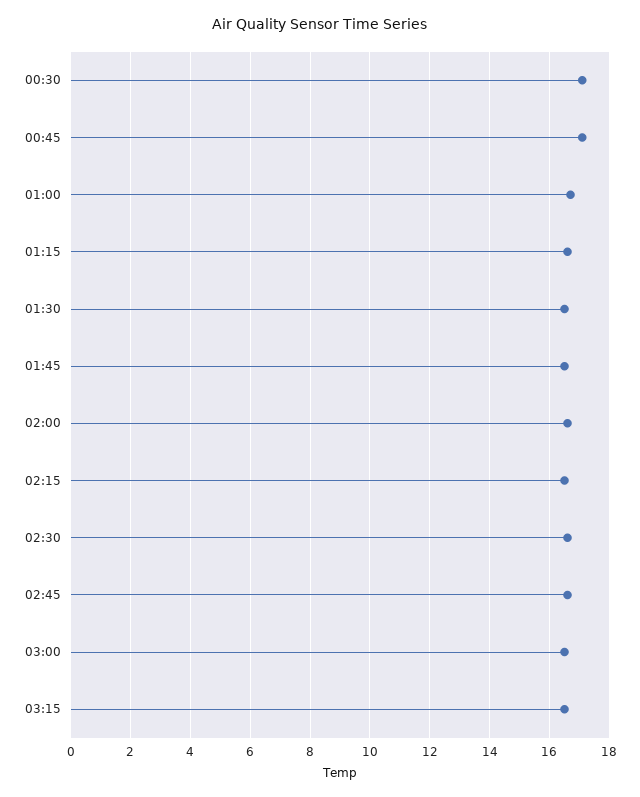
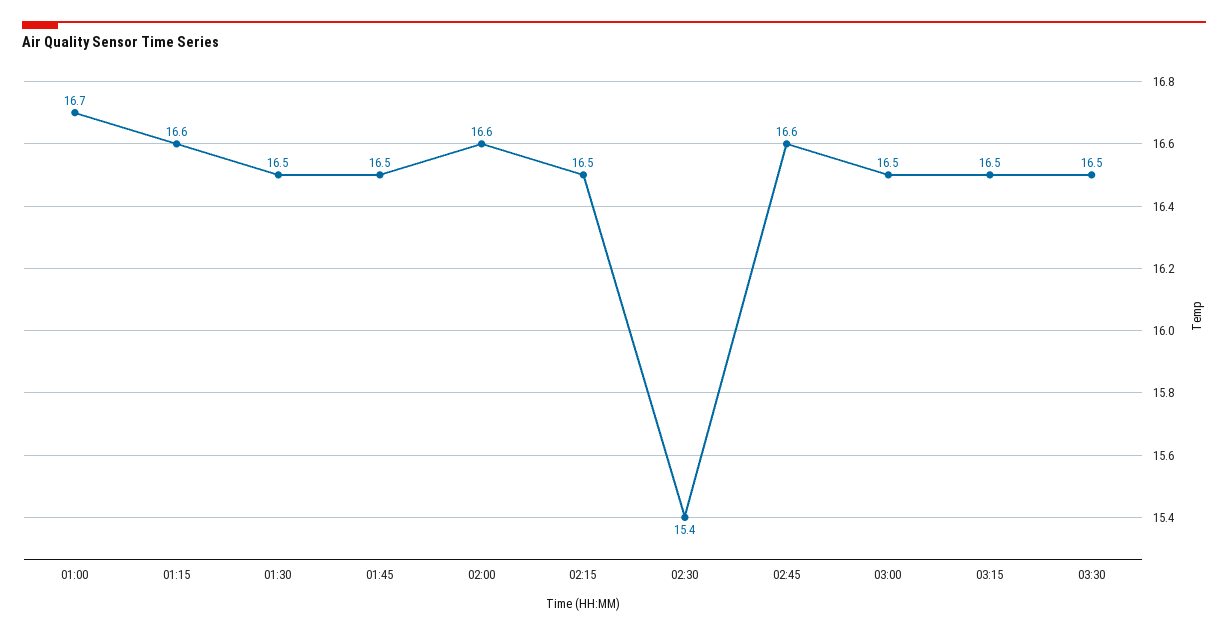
00:30: 17 -> none
00:45: 17 -> none
02:30: 16.5 -> 15.4
03:30: none -> 16.5

